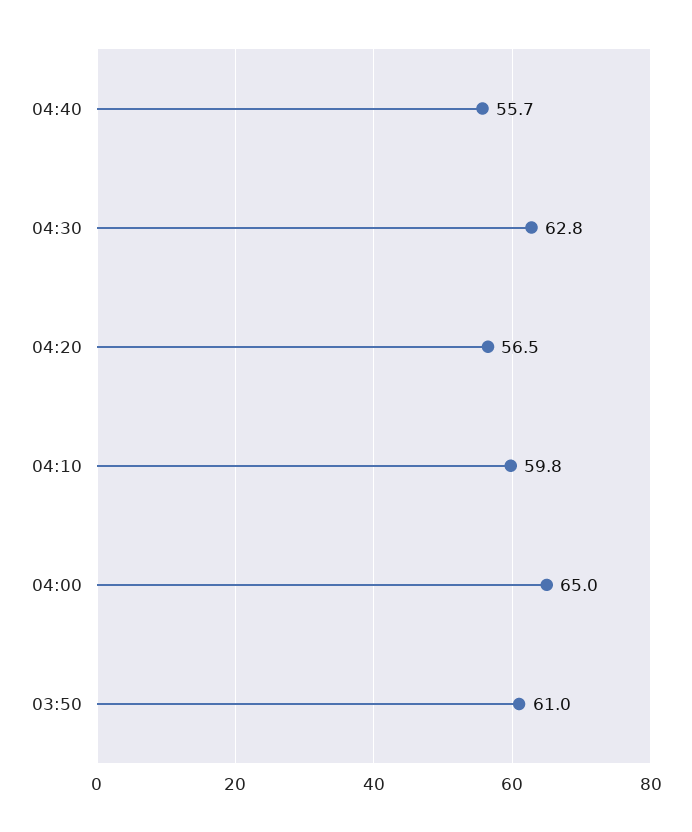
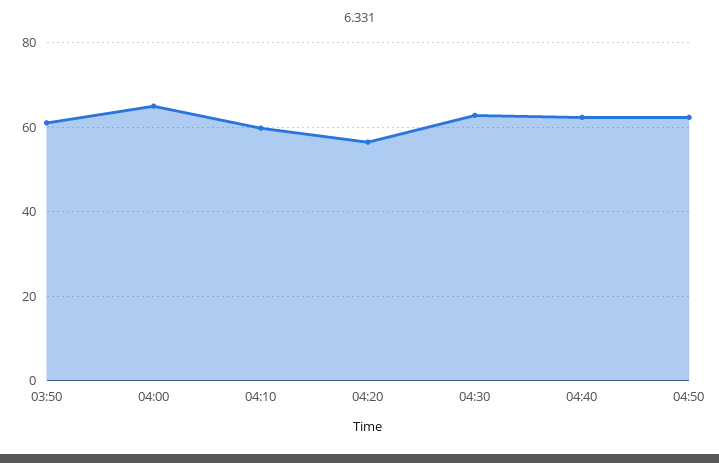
04:40: 55.7 -> 62
04:50: none -> 62

